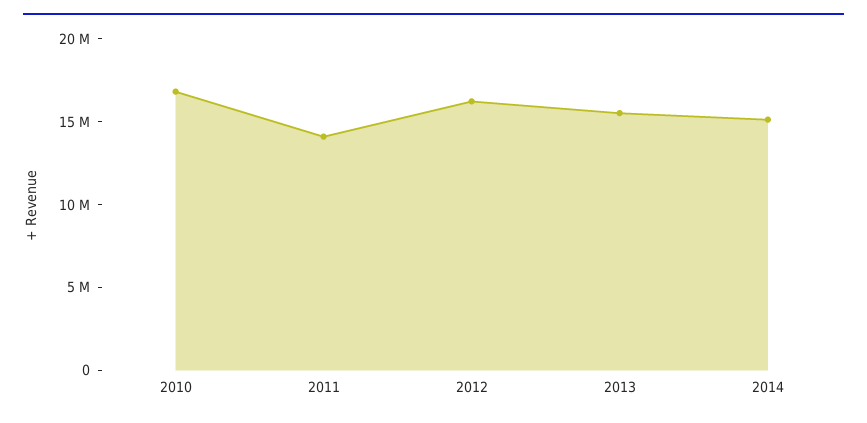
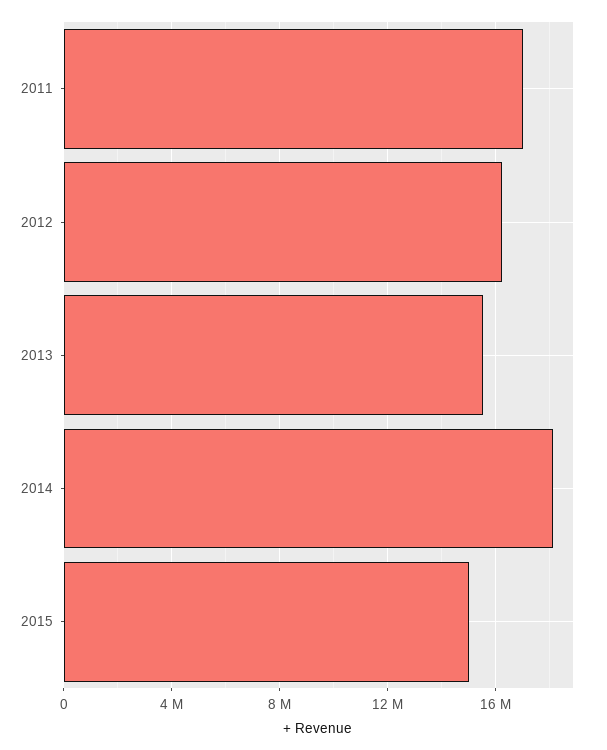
2010: 17000000 -> none
2011: 14000000 -> 17000000
2014: 15000000 -> 18000000
2015: none -> 15000000

